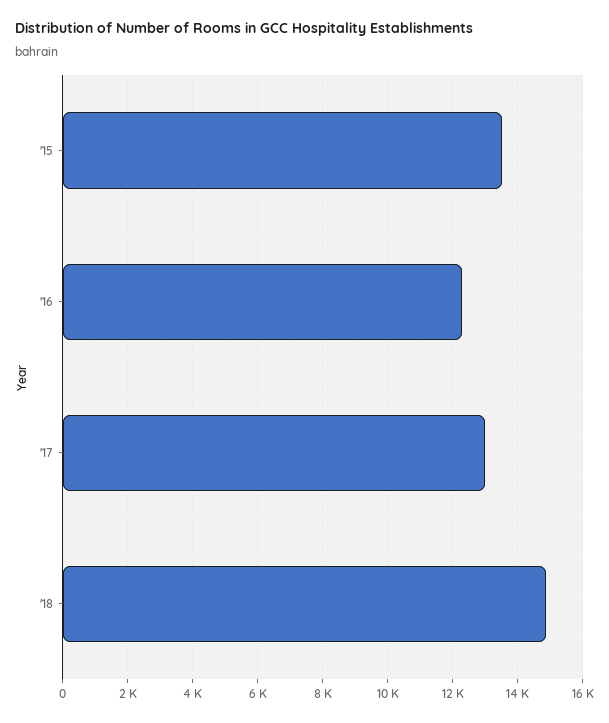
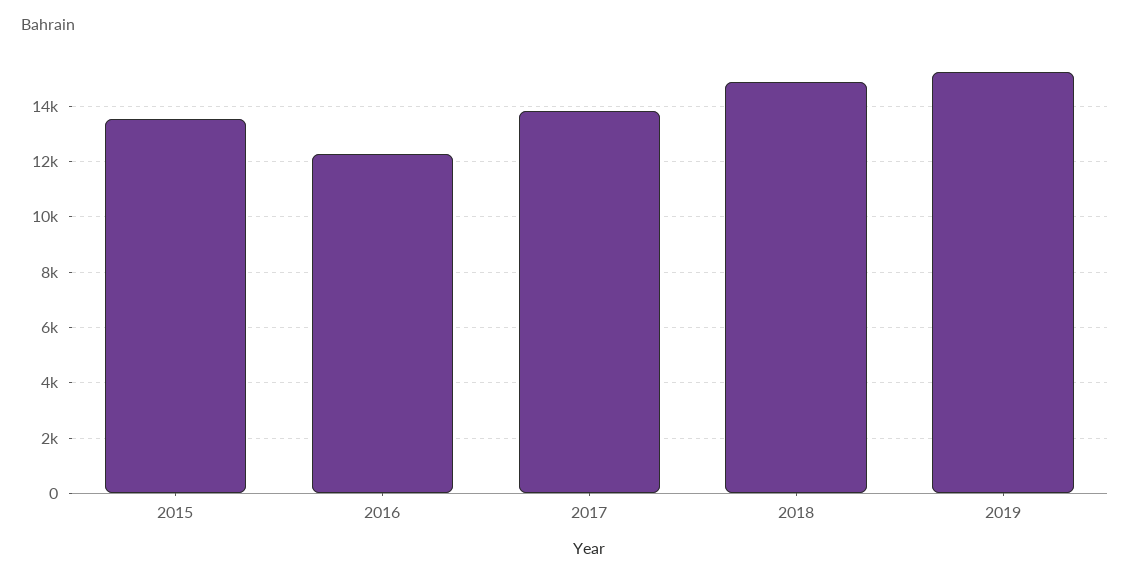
'17: 13000 -> 13750
2019: none -> 15250

